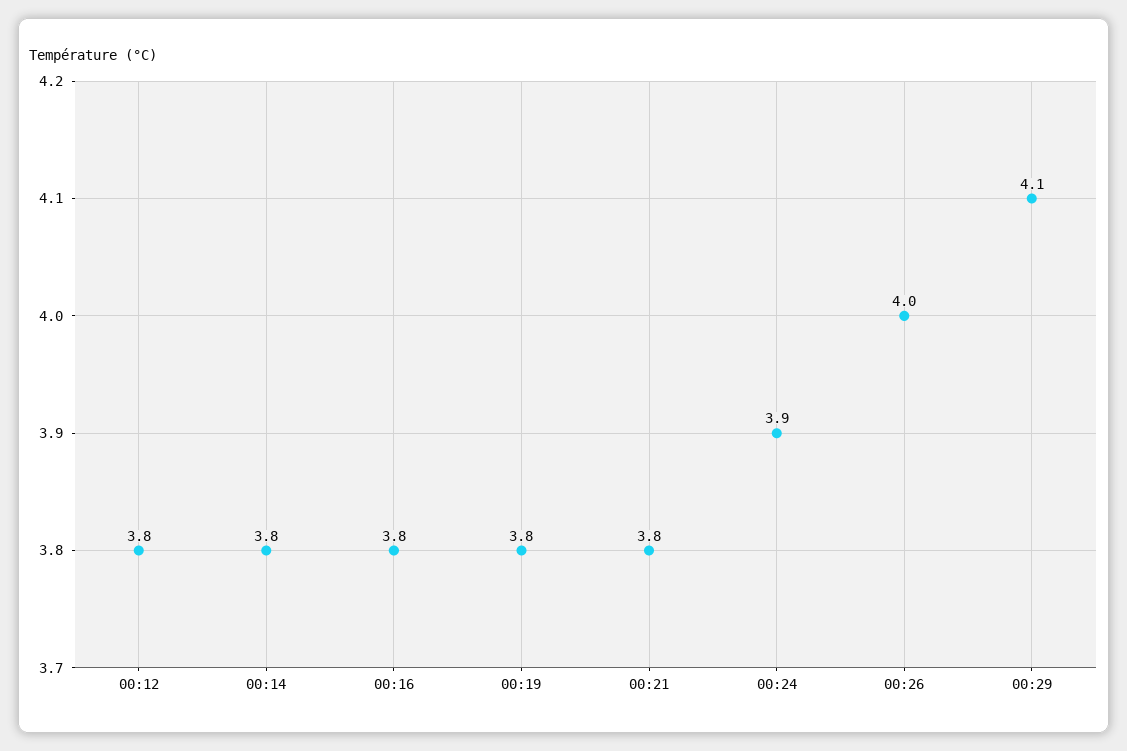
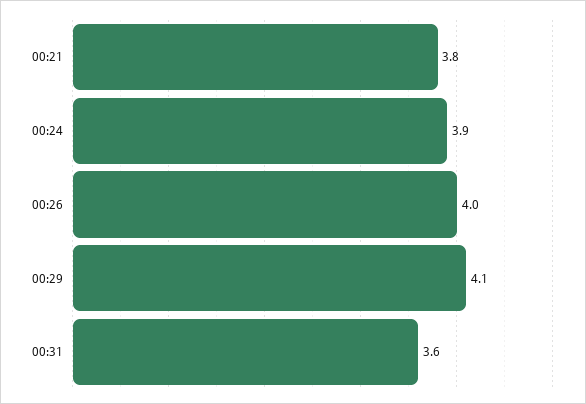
00:12: 3.8 -> none
00:14: 3.8 -> none
00:16: 3.8 -> none
00:19: 3.8 -> none
00:31: none -> 3.6

